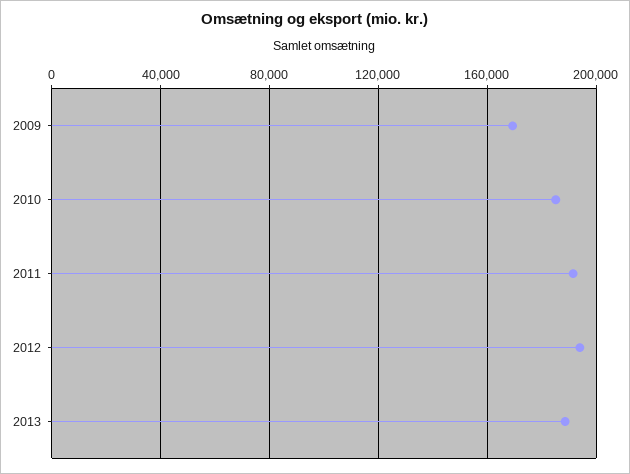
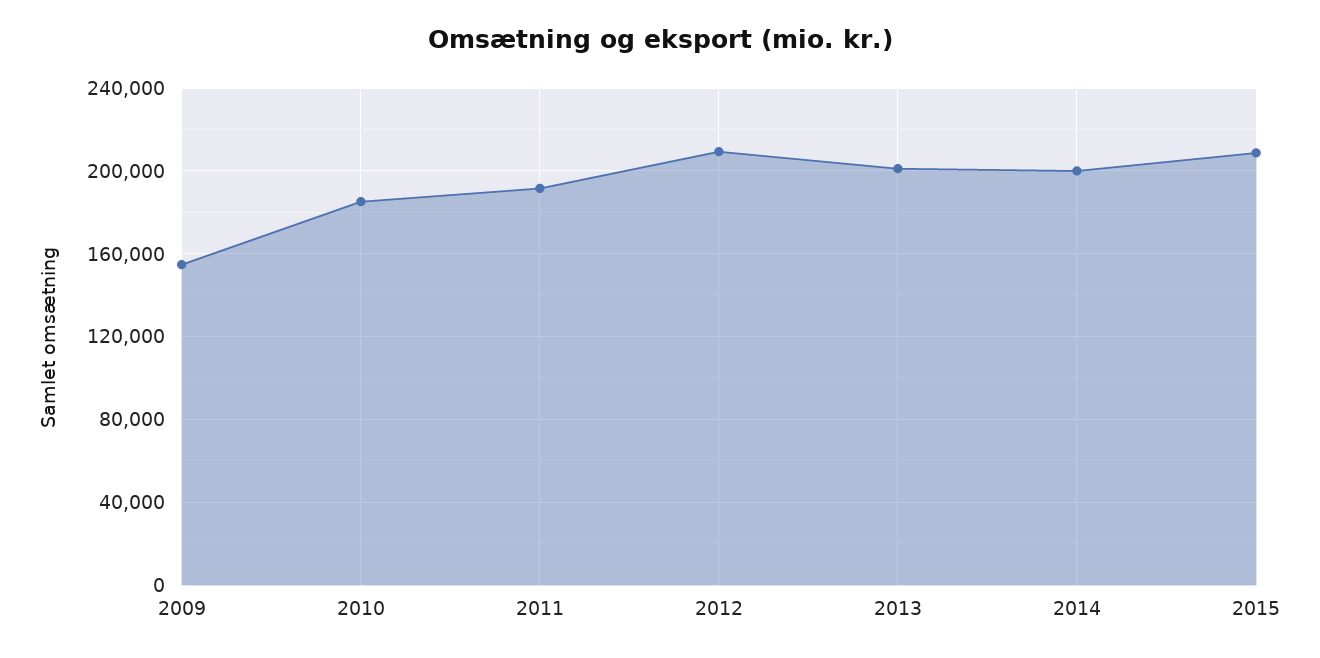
2009: 170000 -> 155000
2012: 195000 -> 210000
2013: 190000 -> 200000
2014: none -> 200000
2015: none -> 210000

